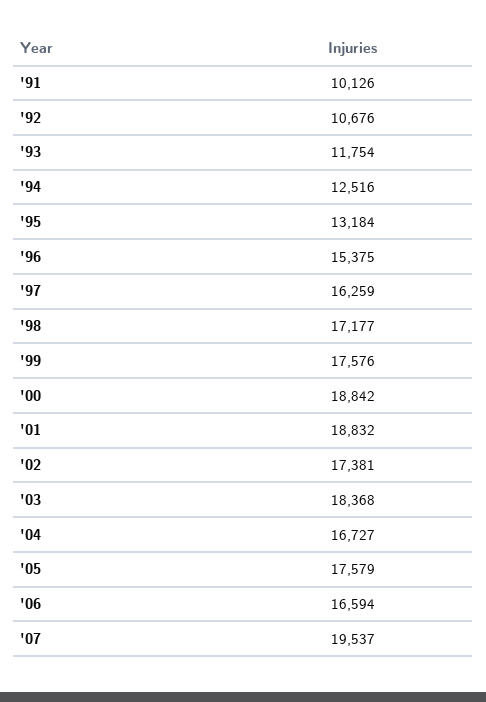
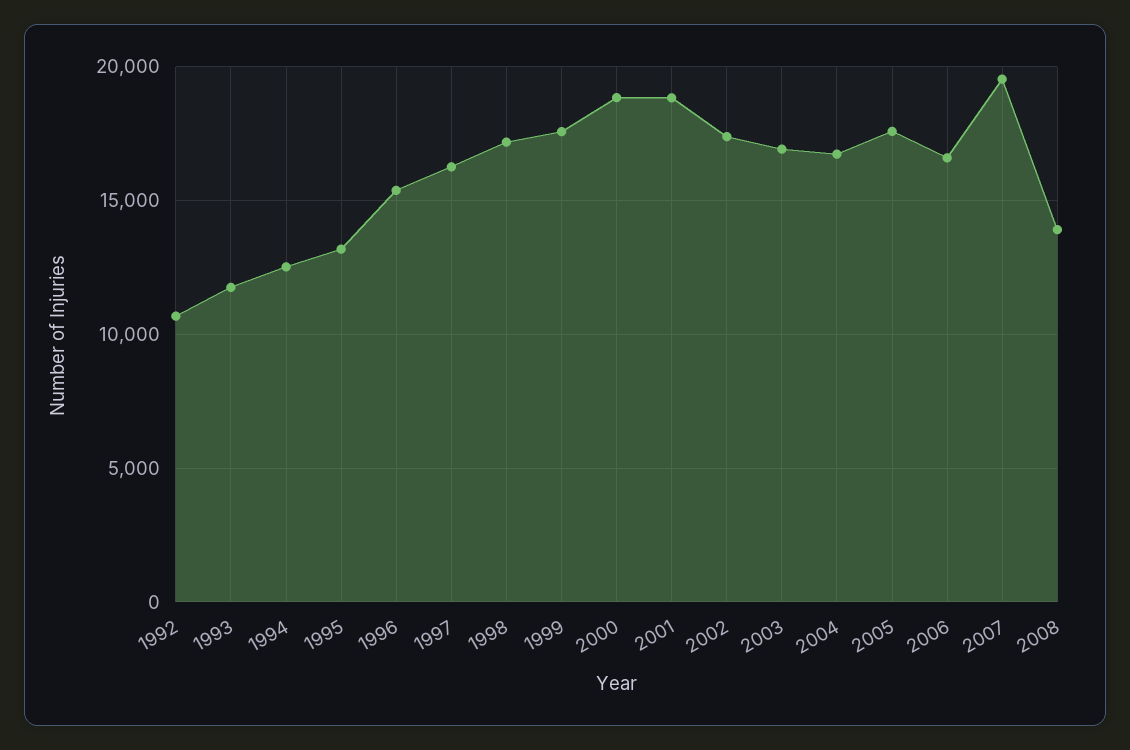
'91: 10126 -> none
'03: 18368 -> 17000
2008: none -> 14000

